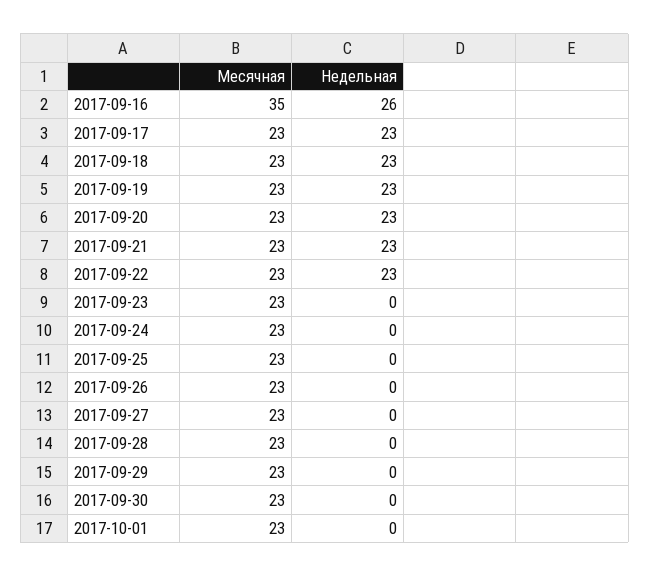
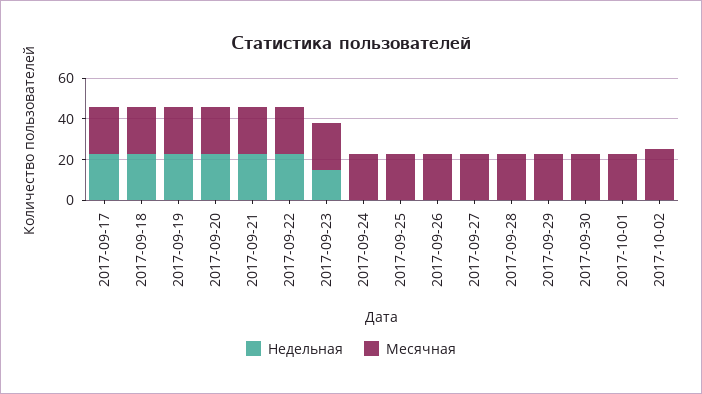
Месячная, 2017-09-16: 35 -> none
Недельная, 2017-09-16: 26 -> none
Недельная, 2017-09-23: 0 -> 15
Недельная, 2017-10-02: none -> 0
Месячная, 2017-10-02: none -> 25

